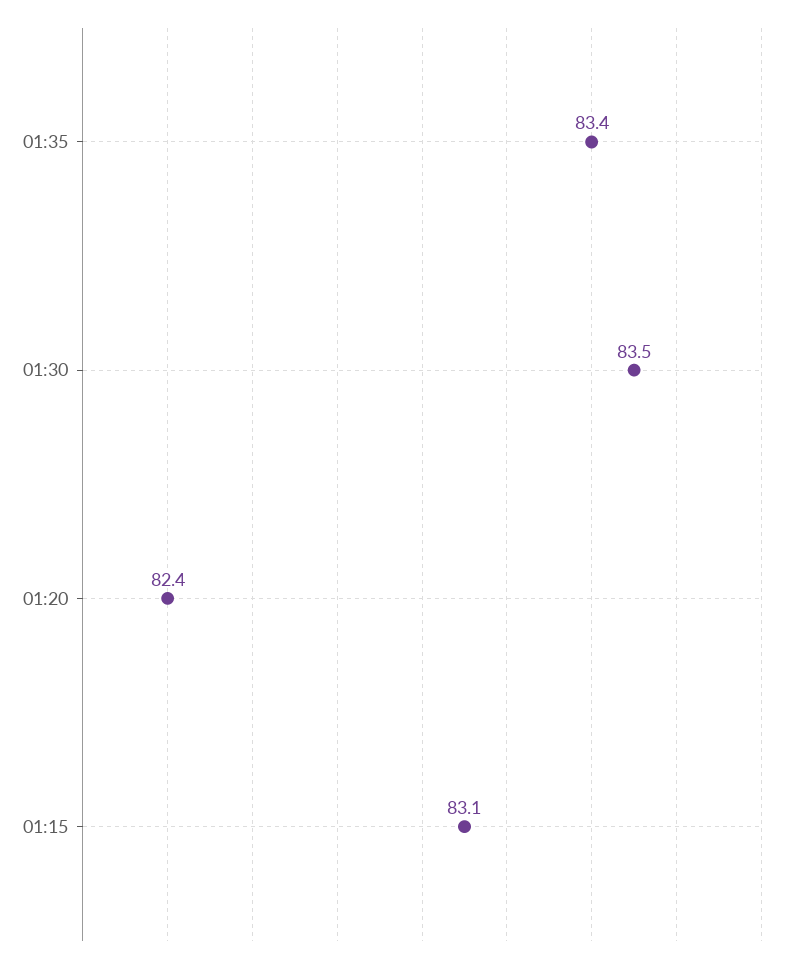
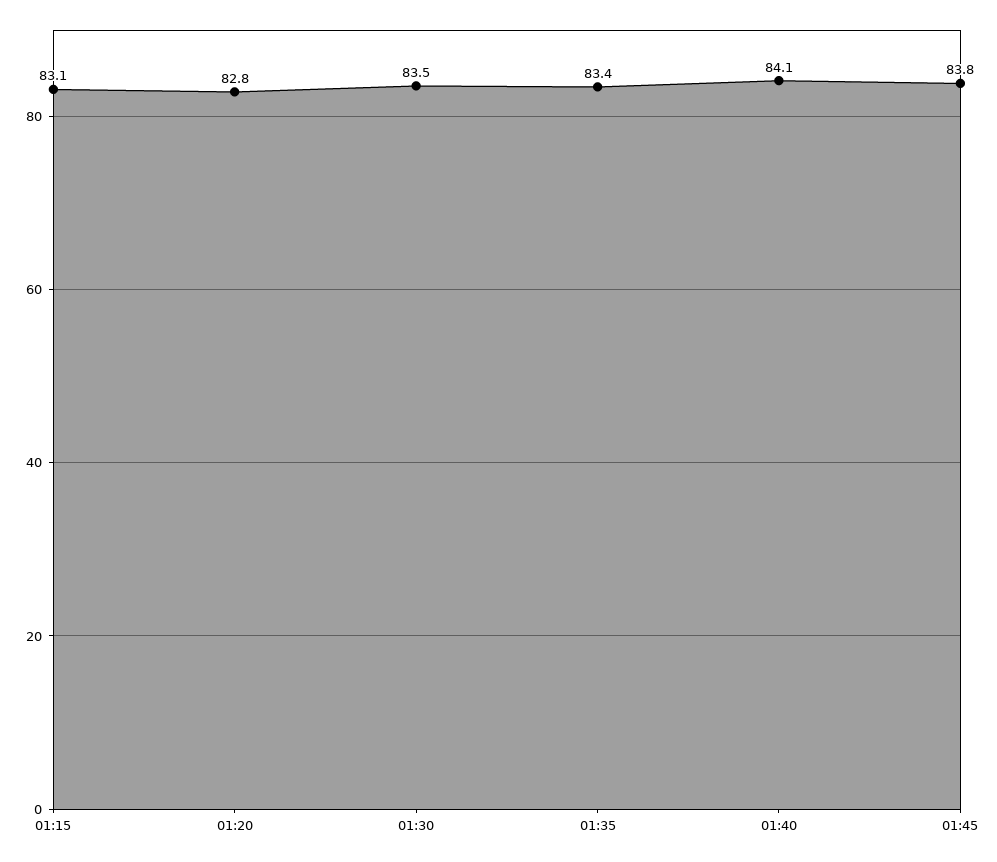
01:20: 82.4 -> 82.8
01:40: none -> 84.1
01:45: none -> 83.8

